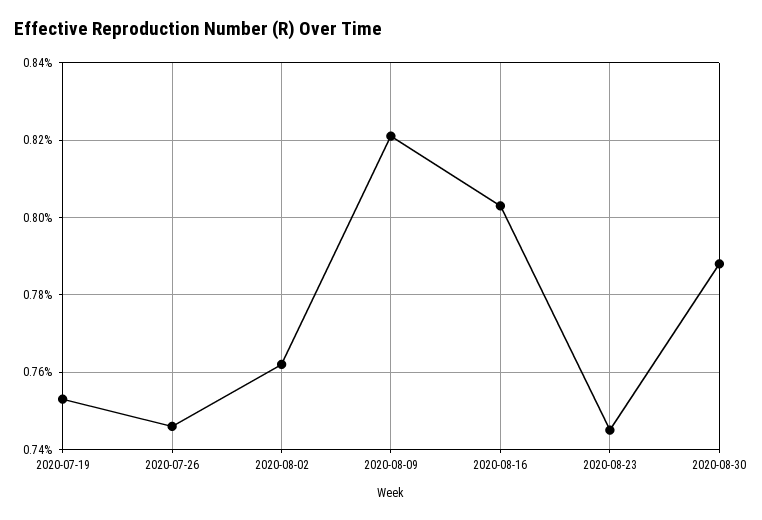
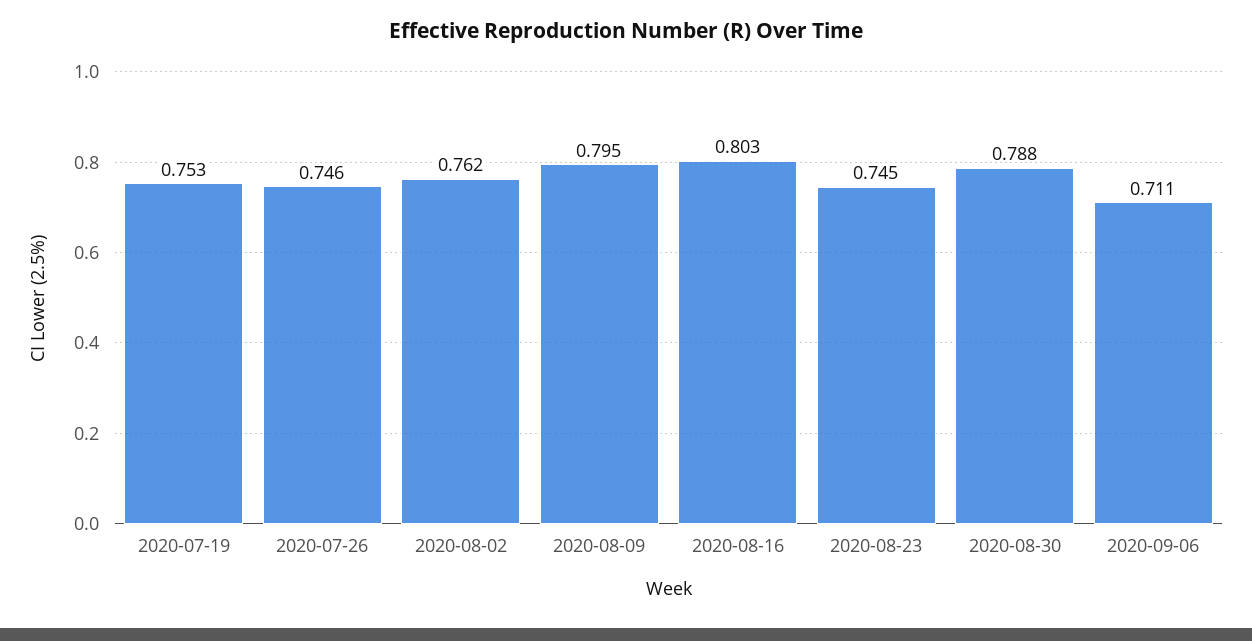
2020-08-09: 0.82 -> 0.795
2020-09-06: none -> 0.711

